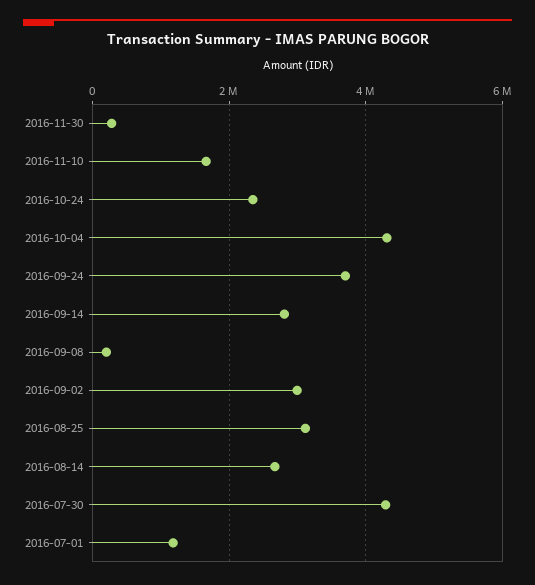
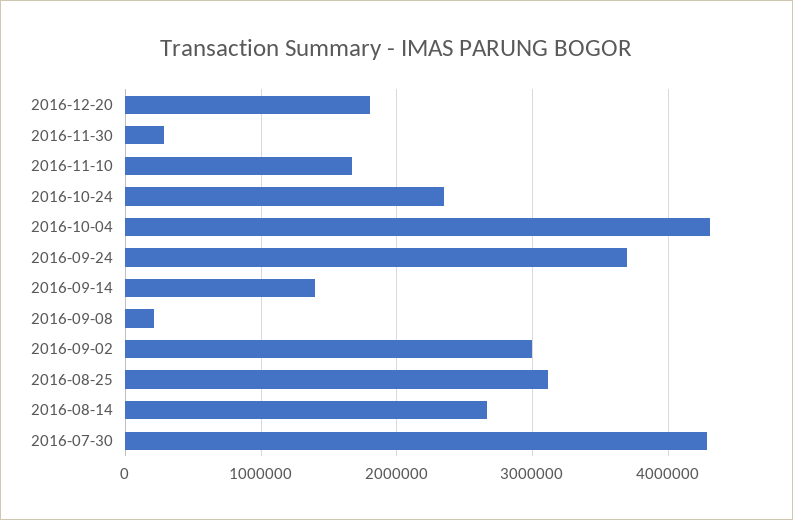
2016-09-14: 2800000 -> 1400000
2016-07-01: 1200000 -> none
2016-12-20: none -> 1800000

